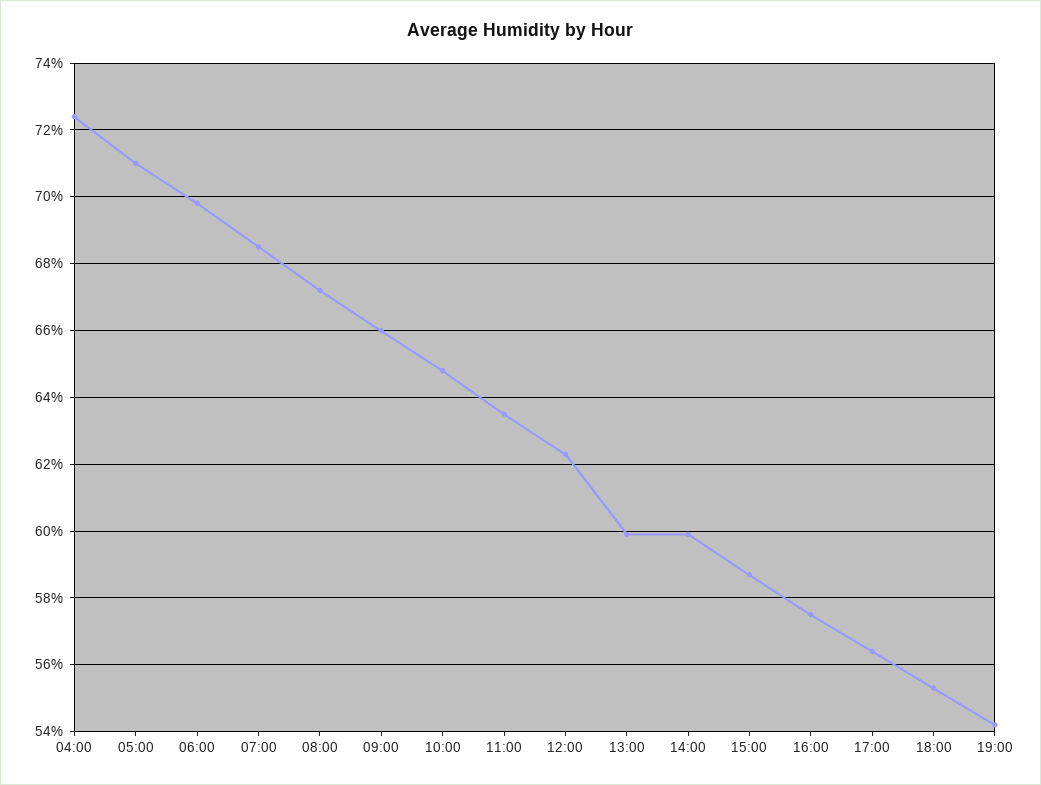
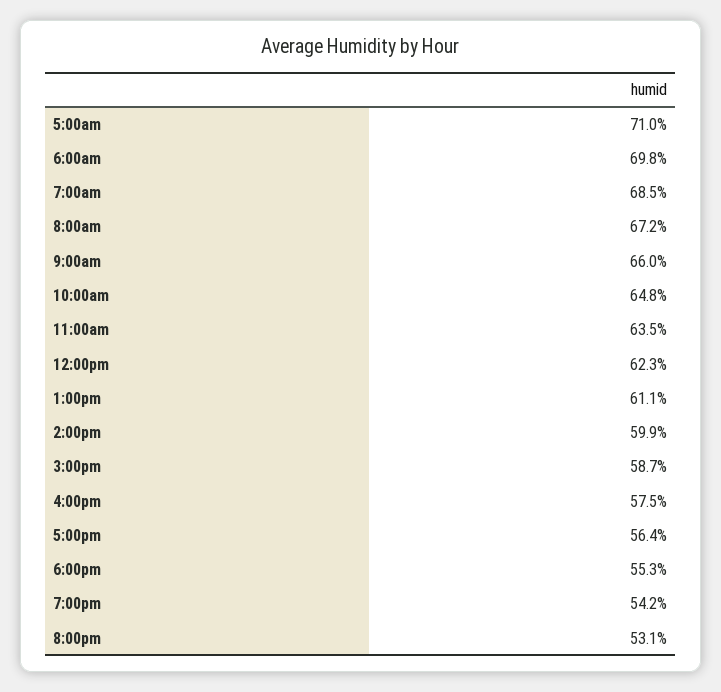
04:00: 72.5 -> none
13:00: 60 -> 61.1
8:00pm: none -> 53.1

